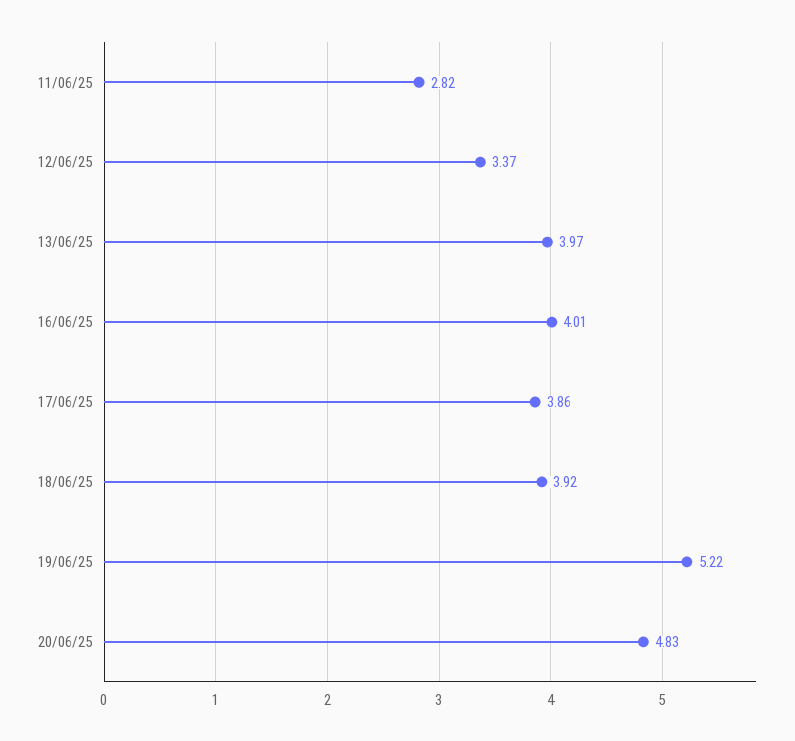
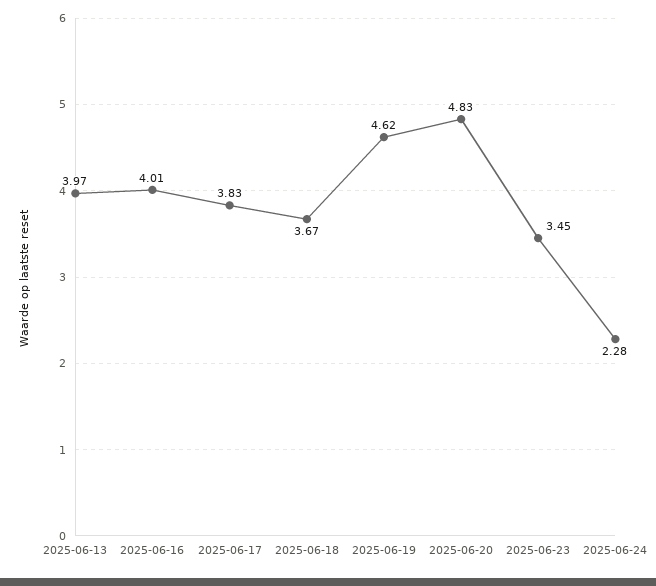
11/06/25: 2.82 -> none
12/06/25: 3.37 -> none
17/06/25: 3.86 -> 3.83
18/06/25: 3.92 -> 3.67
19/06/25: 5.22 -> 4.62
2025-06-23: none -> 3.45
2025-06-24: none -> 2.28

